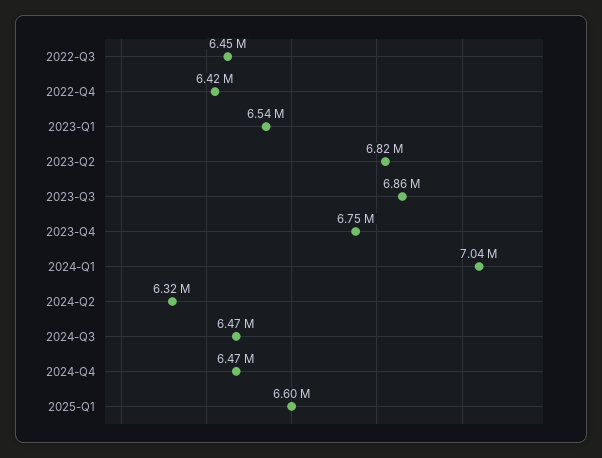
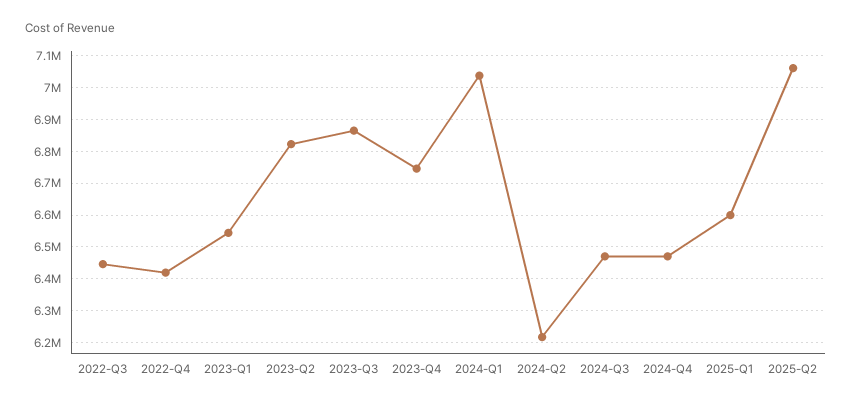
2024-Q2: 6320000 -> 6220000
2025-Q2: none -> 7060000

